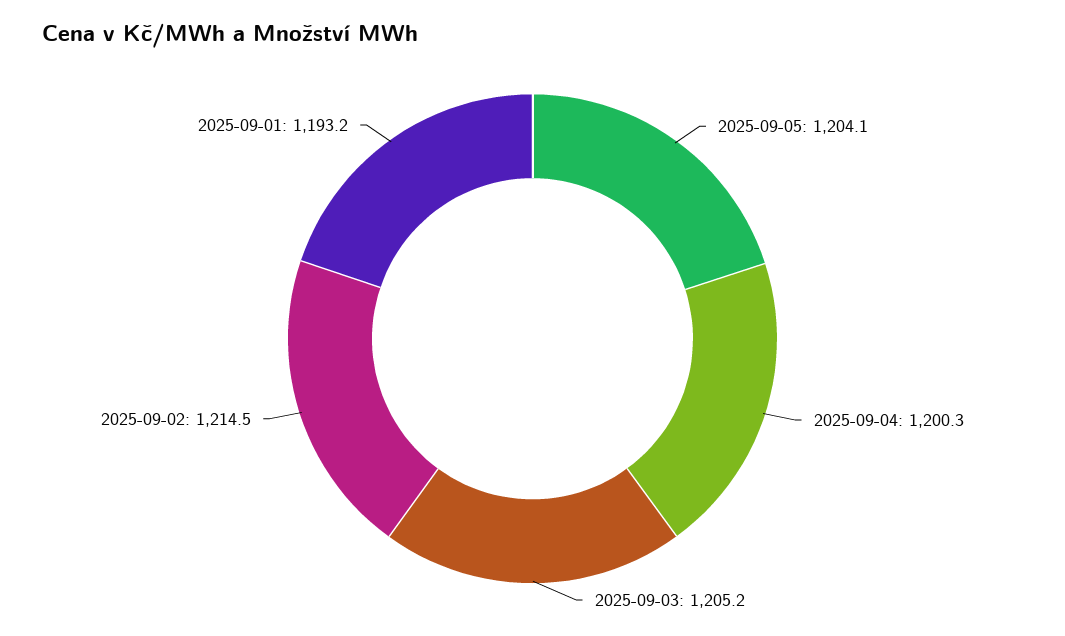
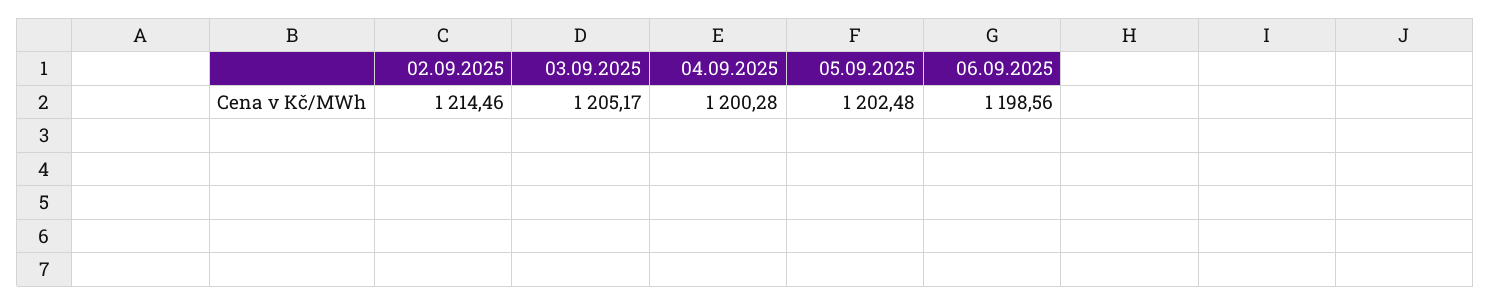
2025-09-05: 1204.1 -> 1202.48
2025-09-01: 1193.2 -> none
06.09.2025: none -> 1198.56

